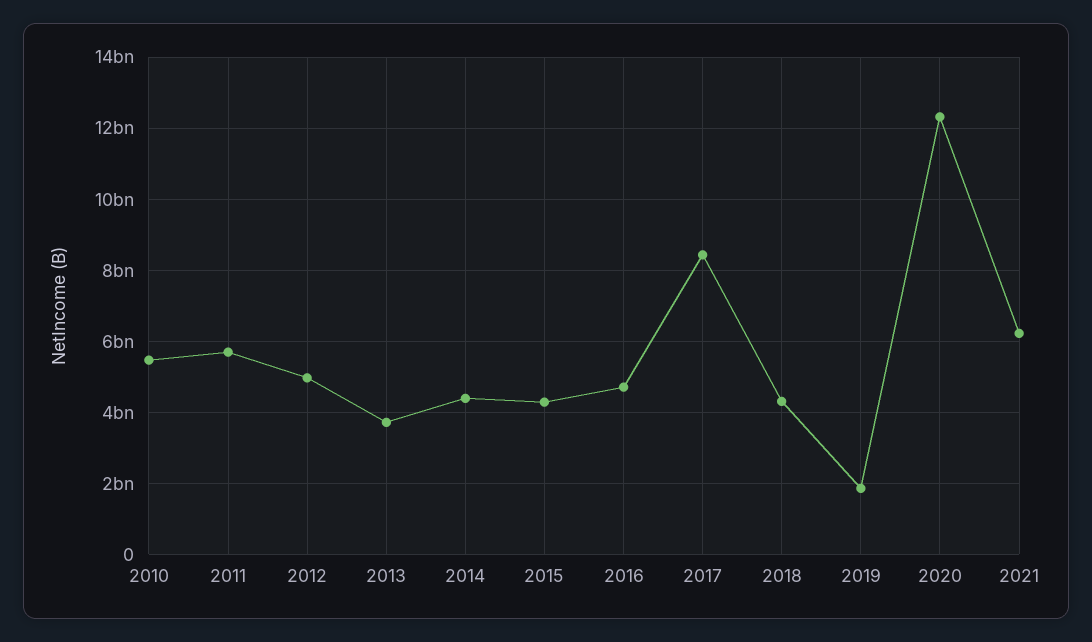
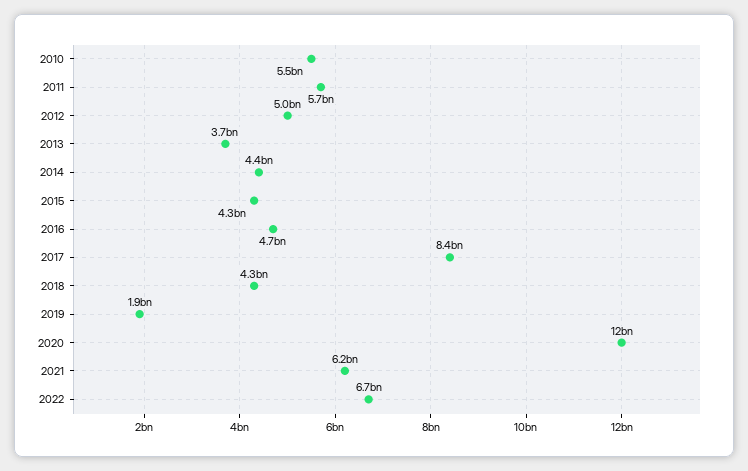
2022: none -> 6700000000

